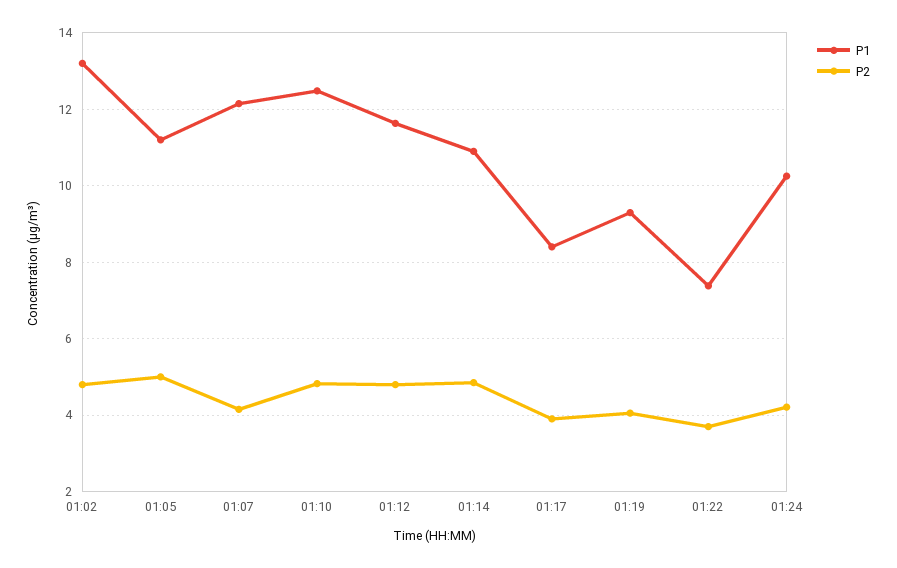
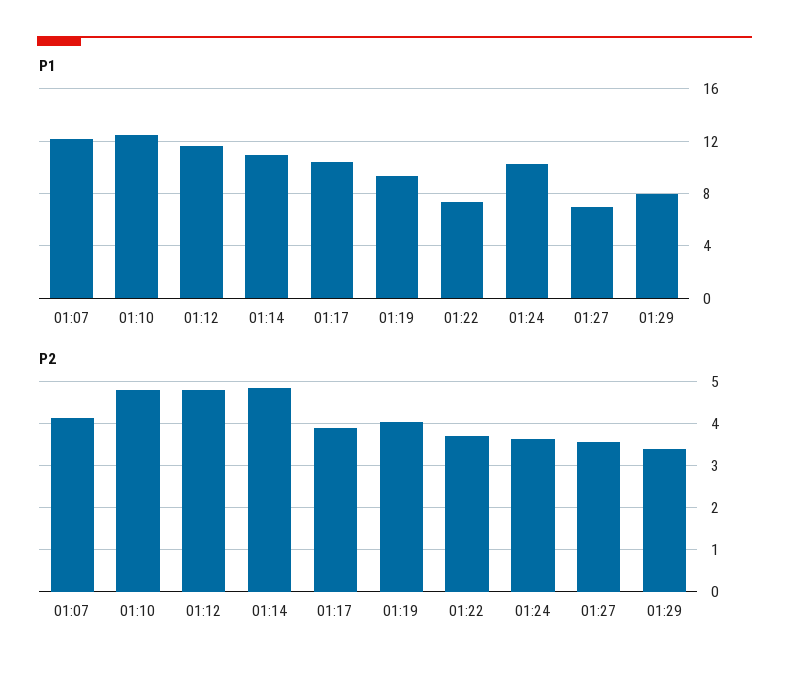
P1, 01:02: 13.2 -> none
P2, 01:02: 4.8 -> none
P1, 01:05: 11.2 -> none
P2, 01:05: 5 -> none
P1, 01:17: 8.4 -> 10.5
P2, 01:24: 4.2 -> 3.6
P1, 01:27: none -> 7
P1, 01:29: none -> 8
P2, 01:27: none -> 3.6
P2, 01:29: none -> 3.4

